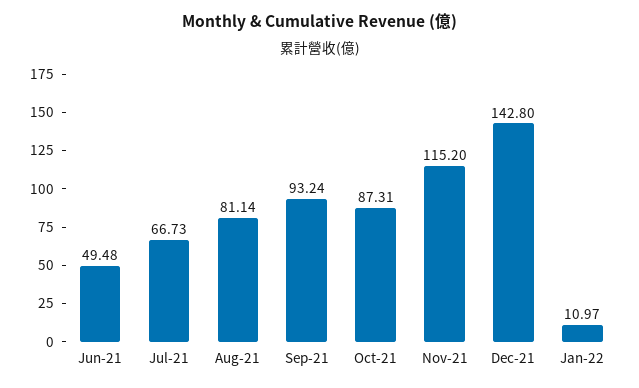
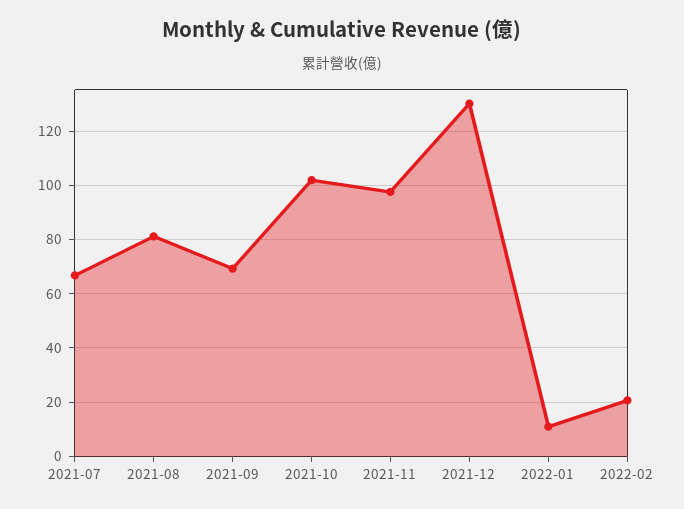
Jun-21: 49.48 -> none
Sep-21: 93.24 -> 70
Oct-21: 87.31 -> 102.5
Nov-21: 115.2 -> 97.5
Dec-21: 142.8 -> 130
2022-02: none -> 20

